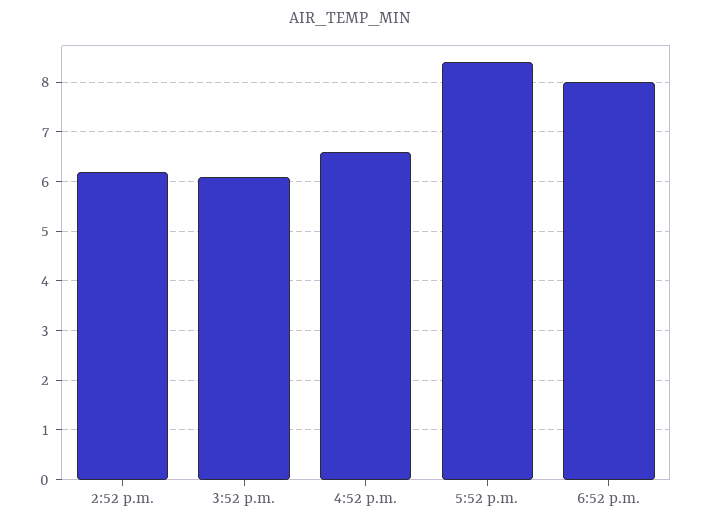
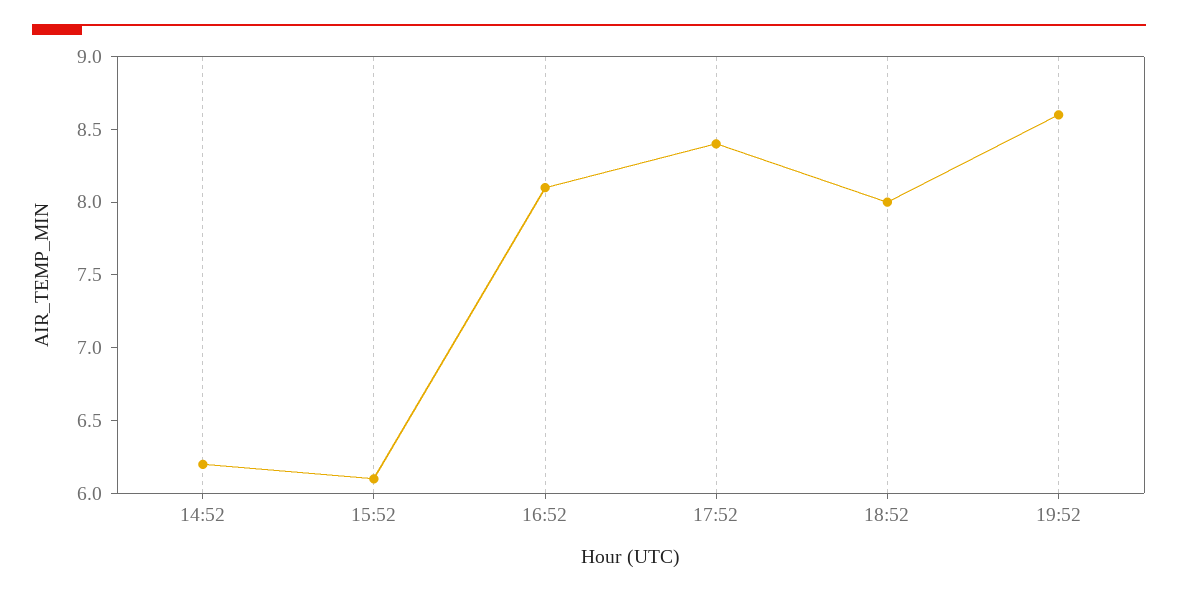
4:52 p.m.: 6.5 -> 8.1
19:52: none -> 8.6

